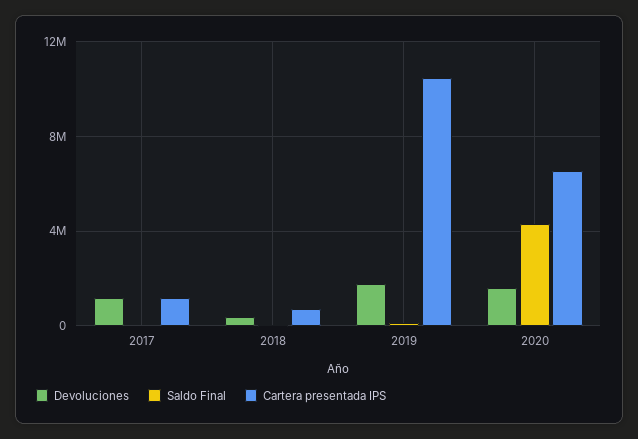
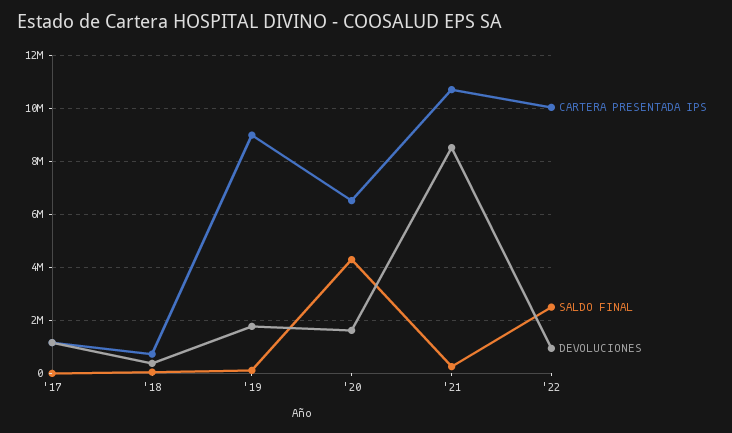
Cartera presentada IPS, 2019: 10500000 -> 9000000
Cartera presentada IPS, '21: none -> 10750000
Saldo Final, '21: none -> 250000
Devoluciones, '21: none -> 8500000
Cartera presentada IPS, '22: none -> 10000000
Saldo Final, '22: none -> 2500000
Devoluciones, '22: none -> 1000000

